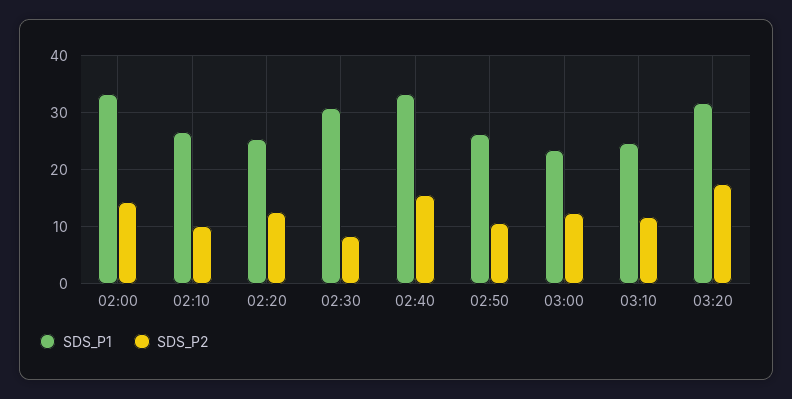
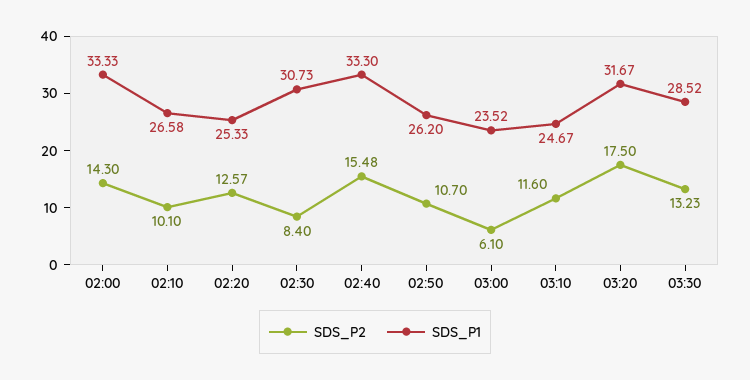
SDS_P2, 03:00: 12 -> 6.1
SDS_P2, 03:30: none -> 13.23
SDS_P1, 03:30: none -> 28.52

